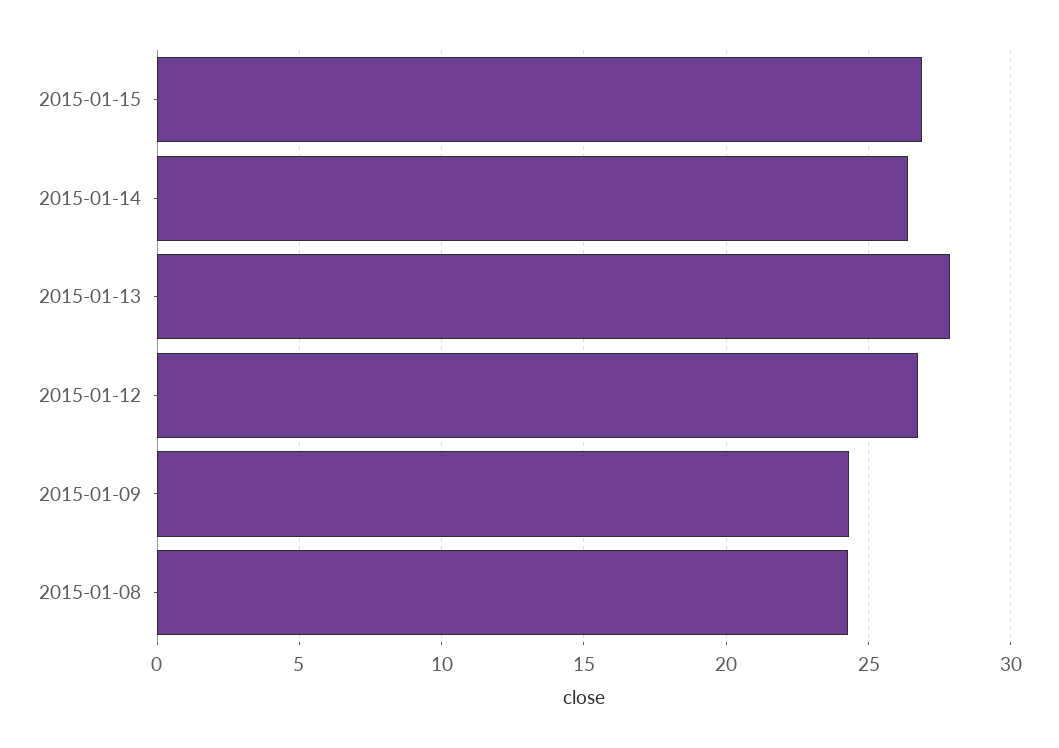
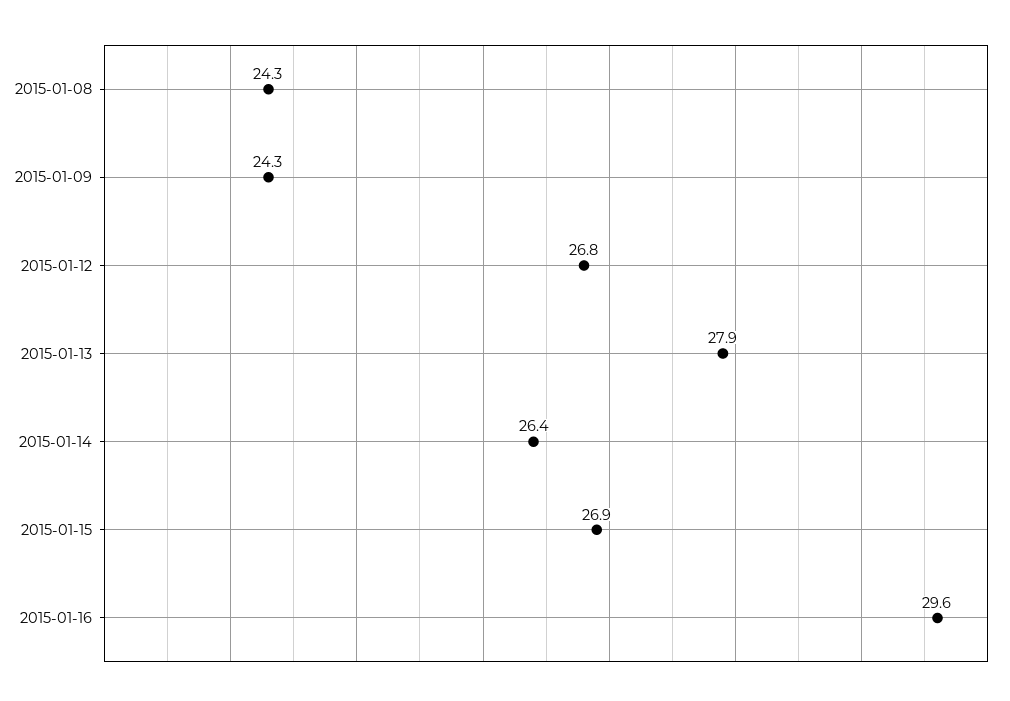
2015-01-16: none -> 29.6

